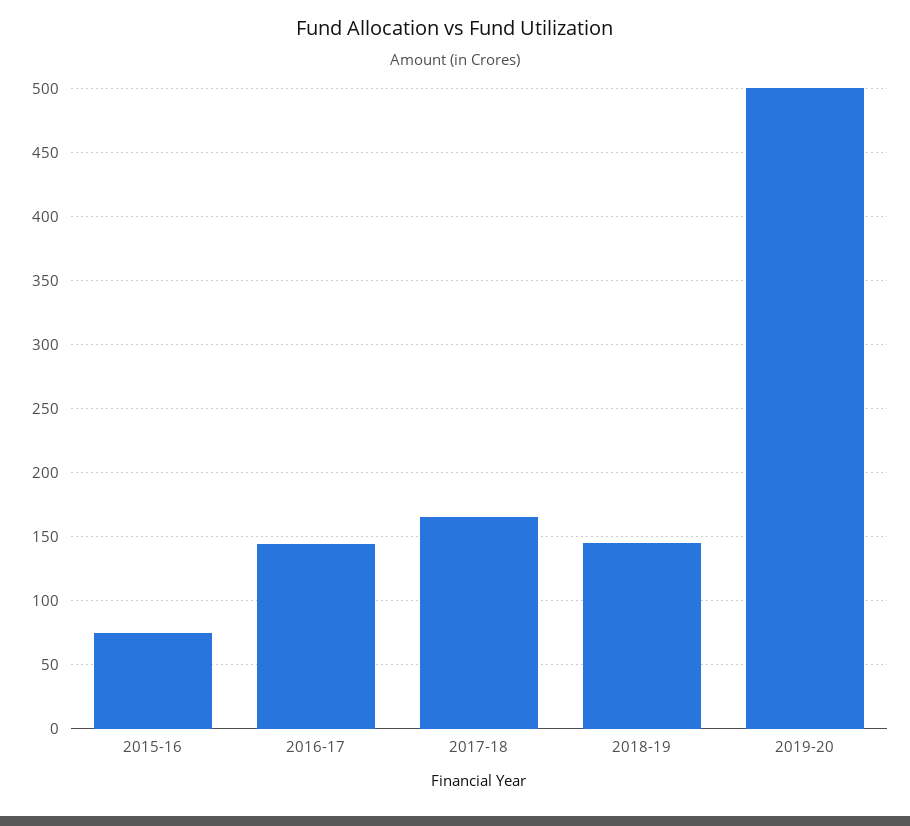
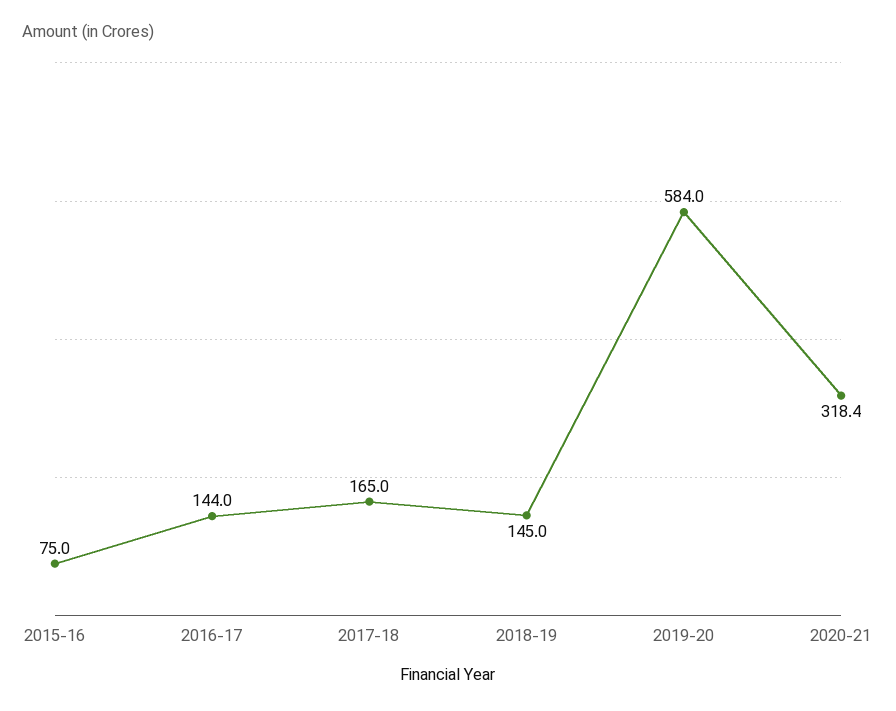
2019-20: 500 -> 584
2020-21: none -> 318.4

